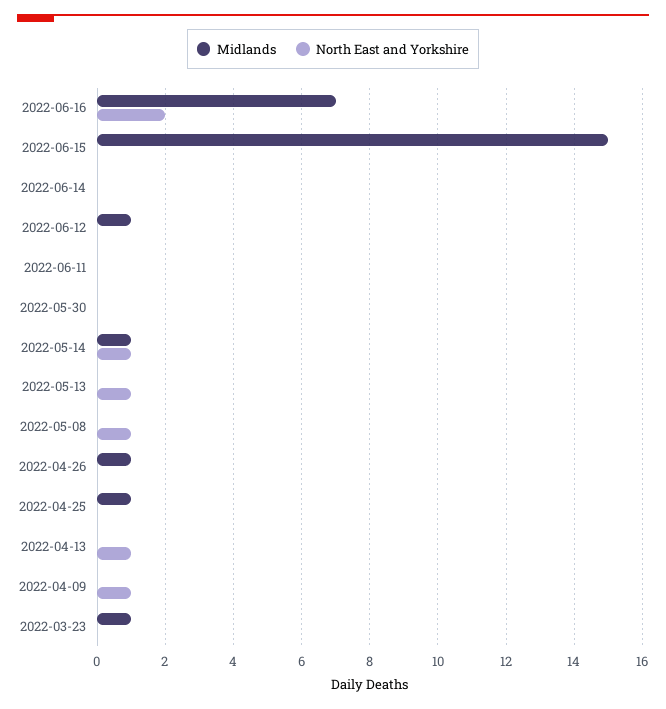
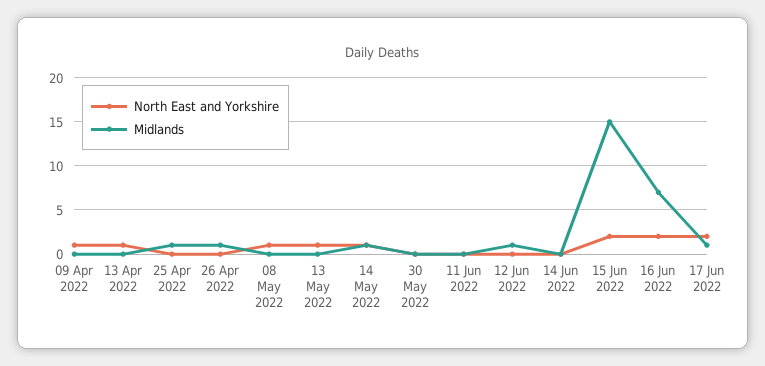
North East and Yorkshire, 2022-06-15: 0 -> 2
Midlands, 2022-03-23: 1 -> none
North East and Yorkshire, 2022-03-23: 0 -> none
North East and Yorkshire, 17 Jun 2022: none -> 2
Midlands, 17 Jun 2022: none -> 1

